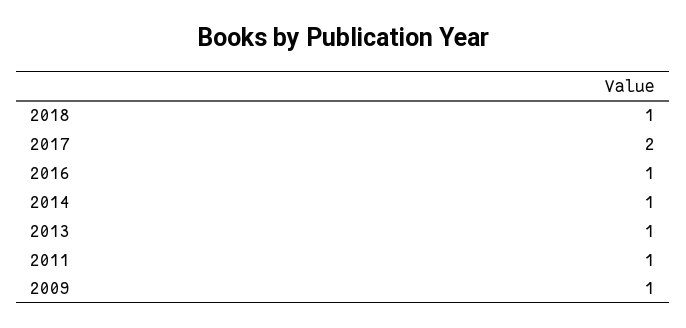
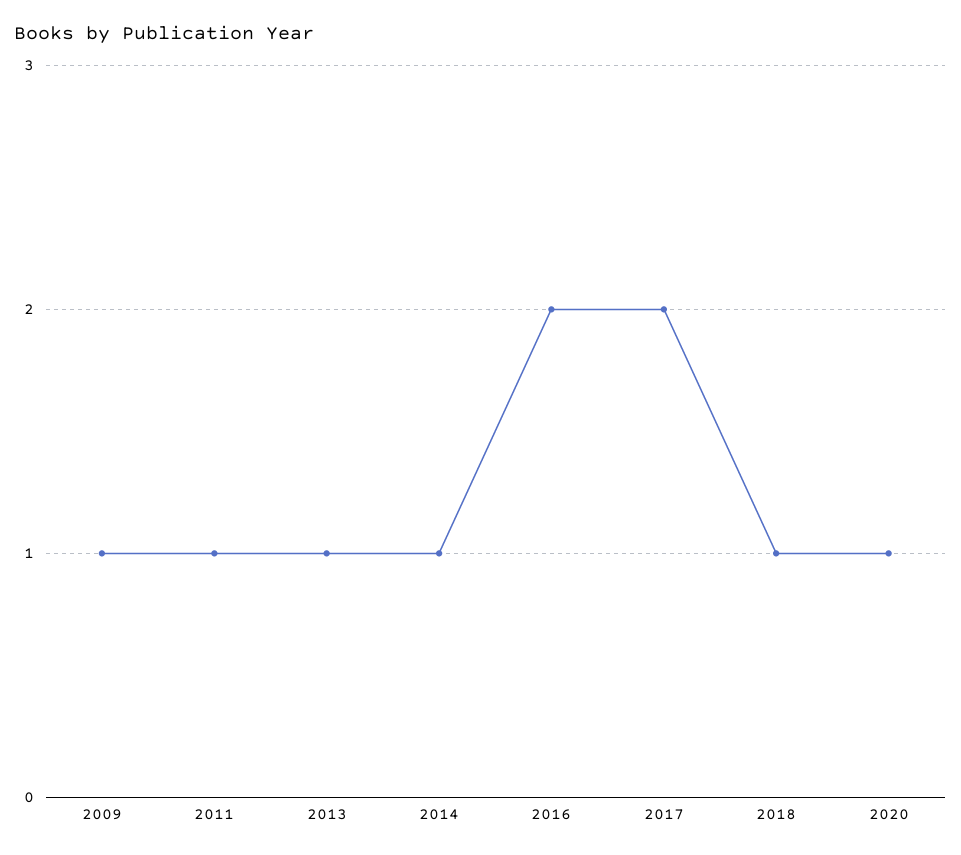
2016: 1 -> 2
2020: none -> 1

